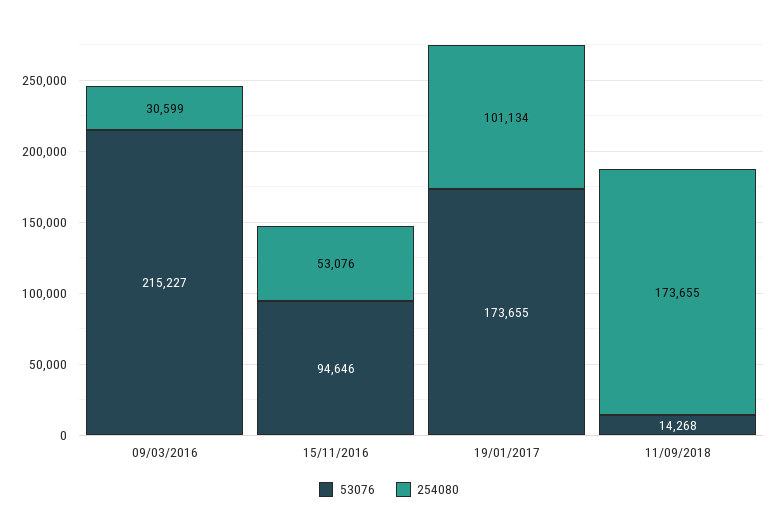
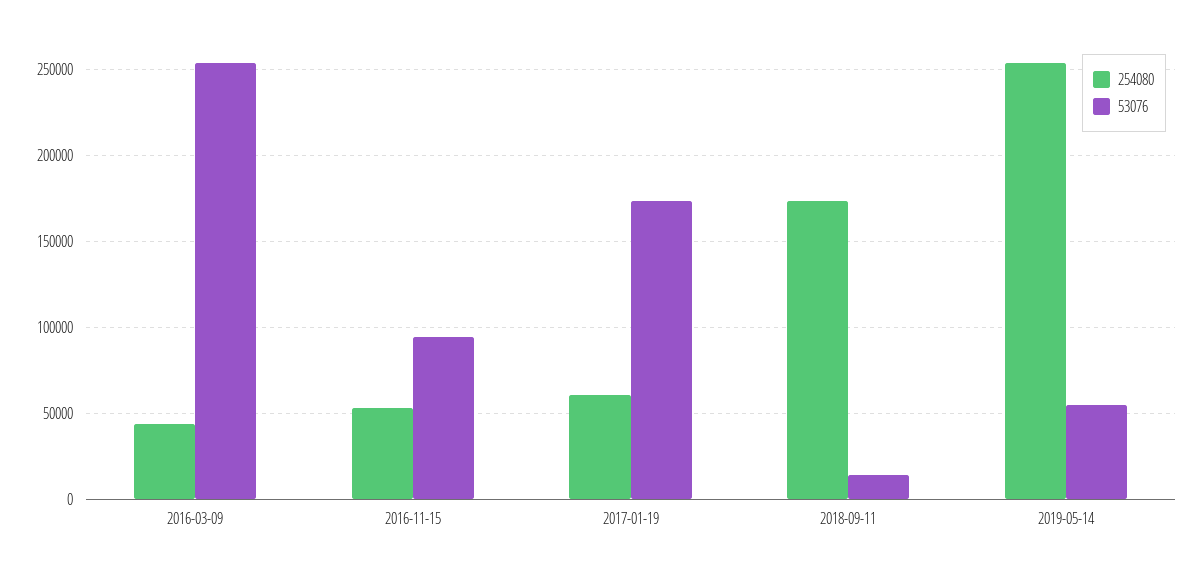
53076, 09/03/2016: 215227 -> 255000
254080, 09/03/2016: 30599 -> 45000
254080, 19/01/2017: 101134 -> 60000
254080, 2019-05-14: none -> 255000
53076, 2019-05-14: none -> 55000

